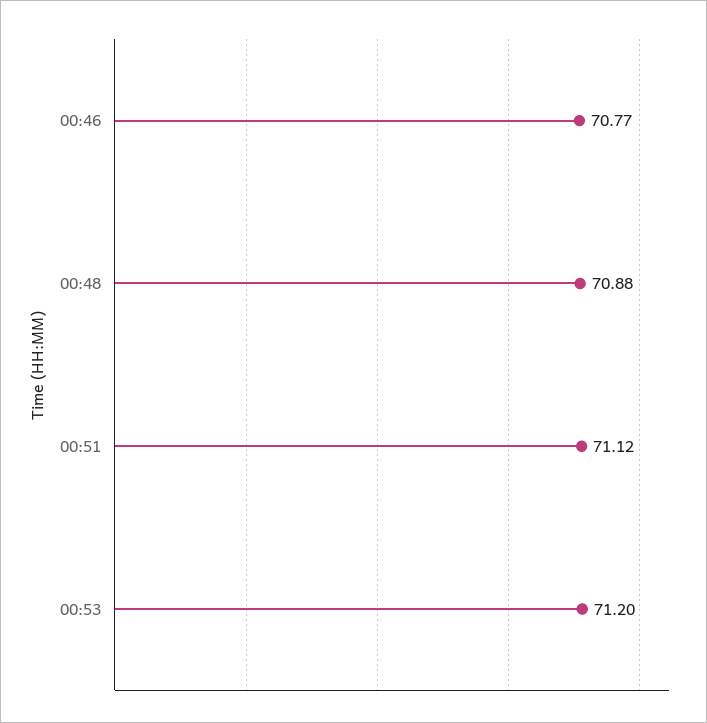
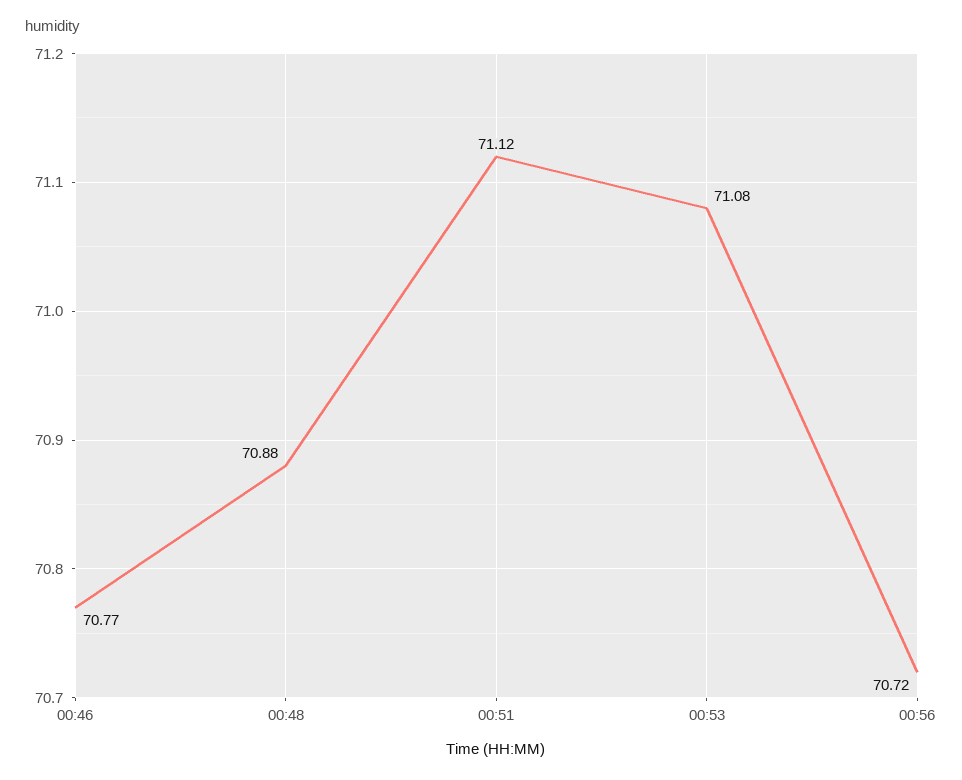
00:53: 71.2 -> 71.08
00:56: none -> 70.72

